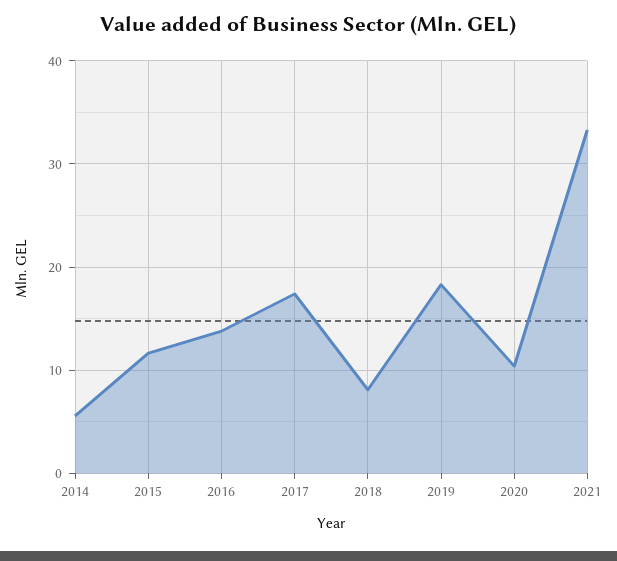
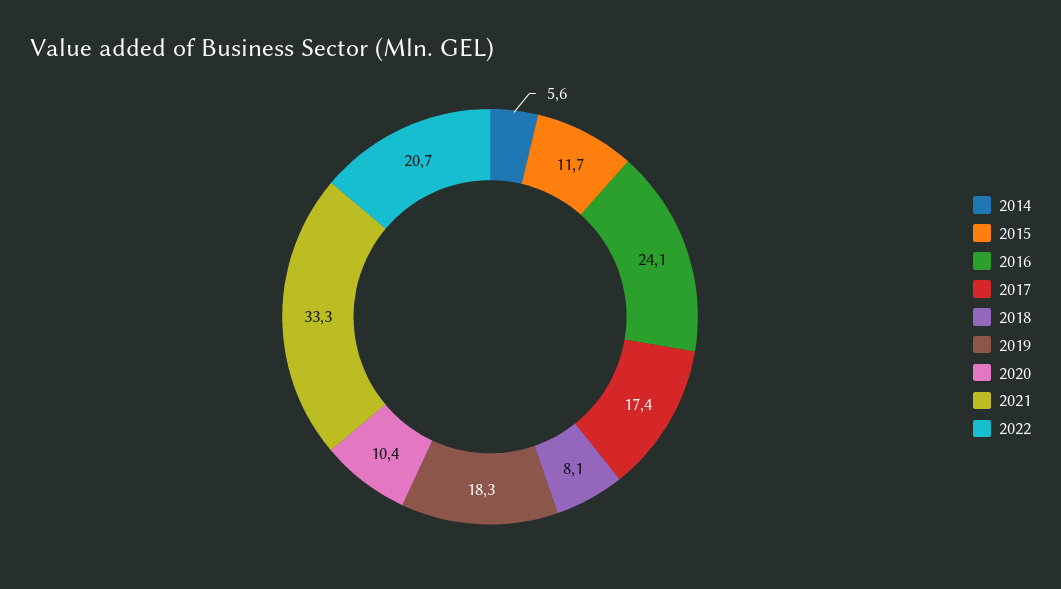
2016: 14 -> 24.1
2022: none -> 20.7

